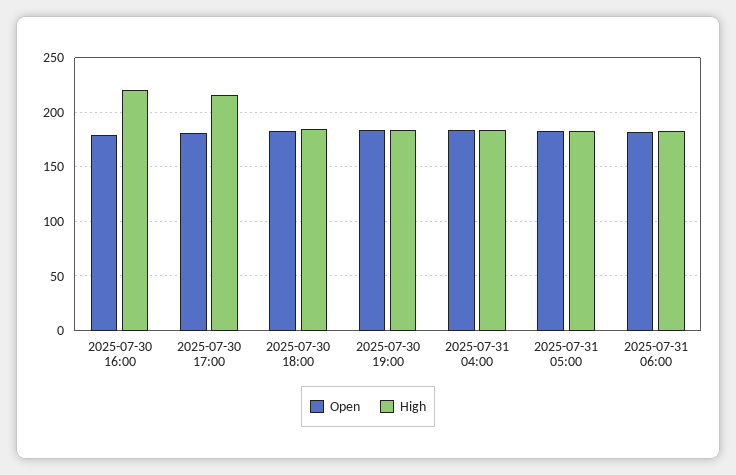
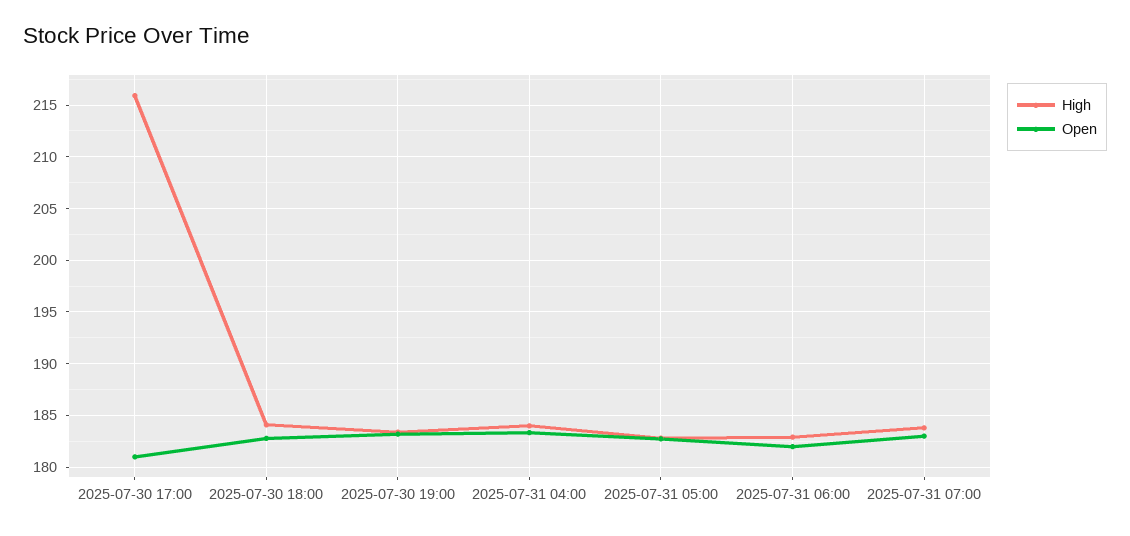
Open, 2025-07-30 16:00: 180 -> none
High, 2025-07-30 16:00: 220 -> none
High, 2025-07-31 07:00: none -> 184
Open, 2025-07-31 07:00: none -> 183

